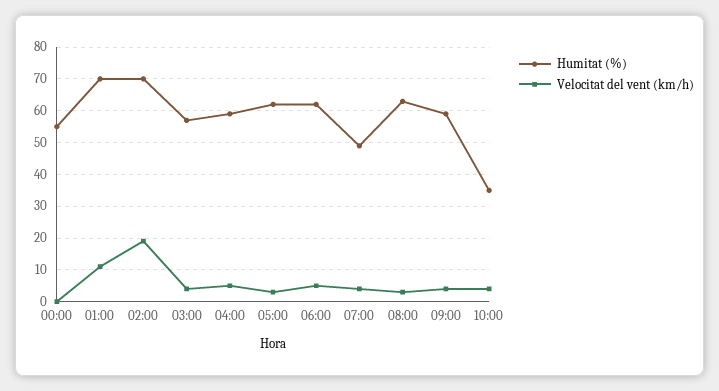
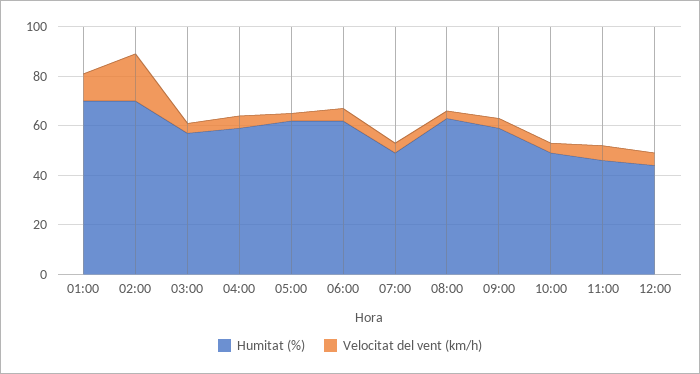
Humitat (%), 00:00: 55 -> none
Velocitat del vent (km/h), 00:00: 0 -> none
Humitat (%), 10:00: 35 -> 50
Humitat (%), 11:00: none -> 45
Velocitat del vent (km/h), 11:00: none -> 5
Humitat (%), 12:00: none -> 45
Velocitat del vent (km/h), 12:00: none -> 5

